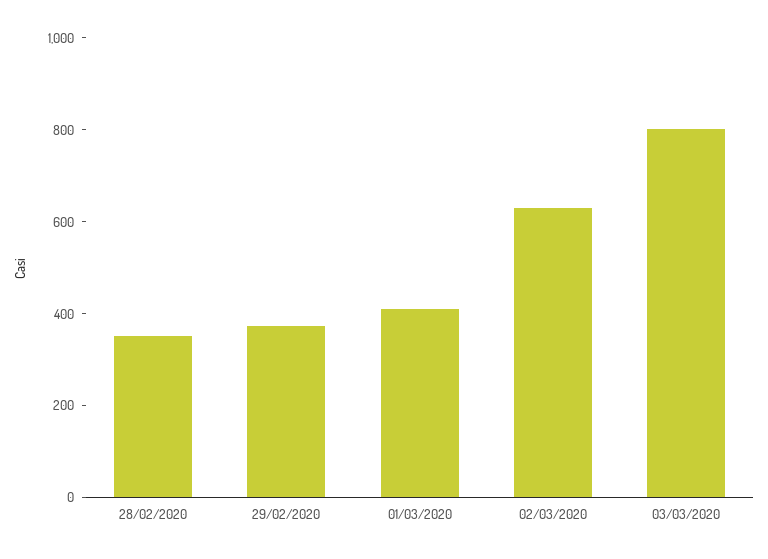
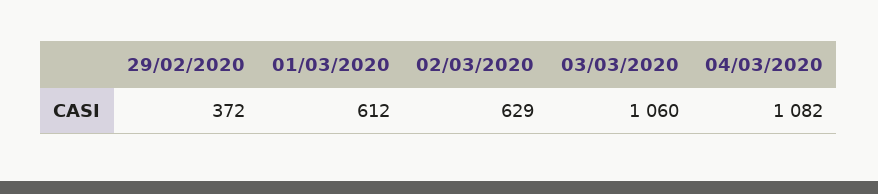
28/02/2020: 350 -> none
01/03/2020: 400 -> 612
03/03/2020: 800 -> 1060
04/03/2020: none -> 1082

